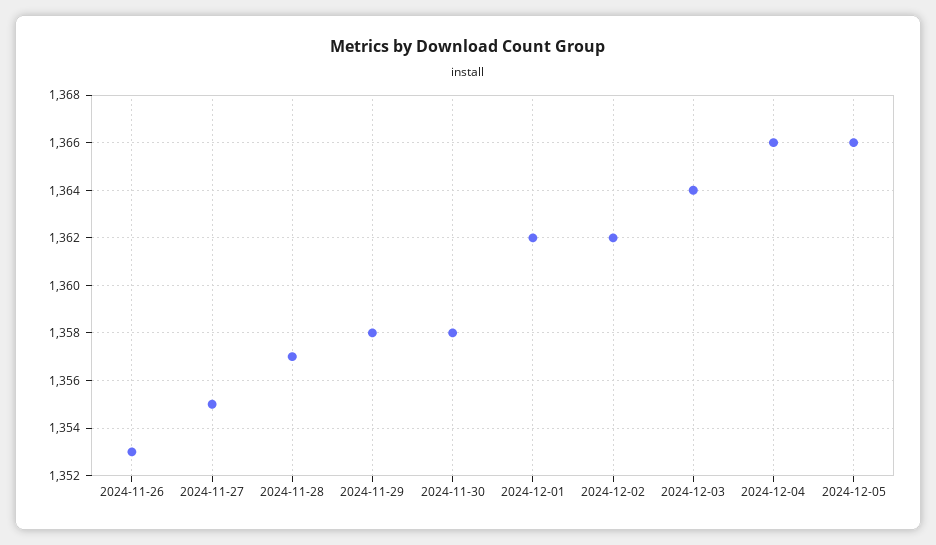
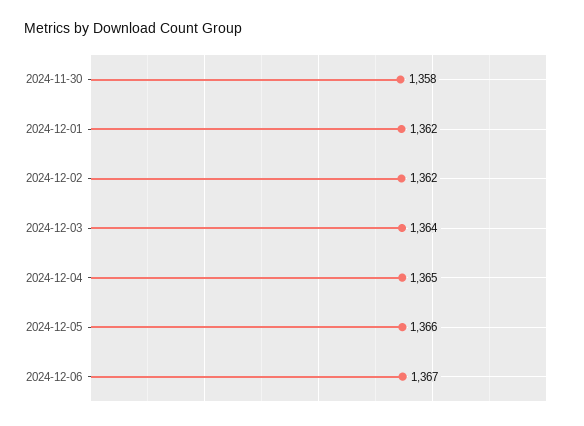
2024-11-26: 1353 -> none
2024-11-27: 1355 -> none
2024-11-28: 1357 -> none
2024-11-29: 1358 -> none
2024-12-04: 1366 -> 1365
2024-12-06: none -> 1367

